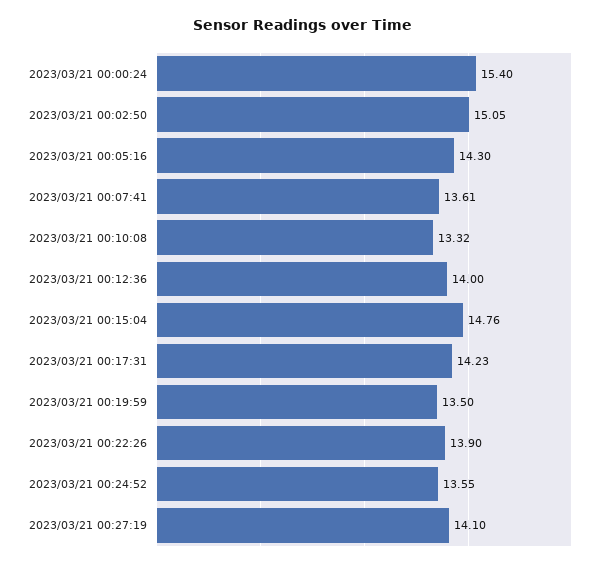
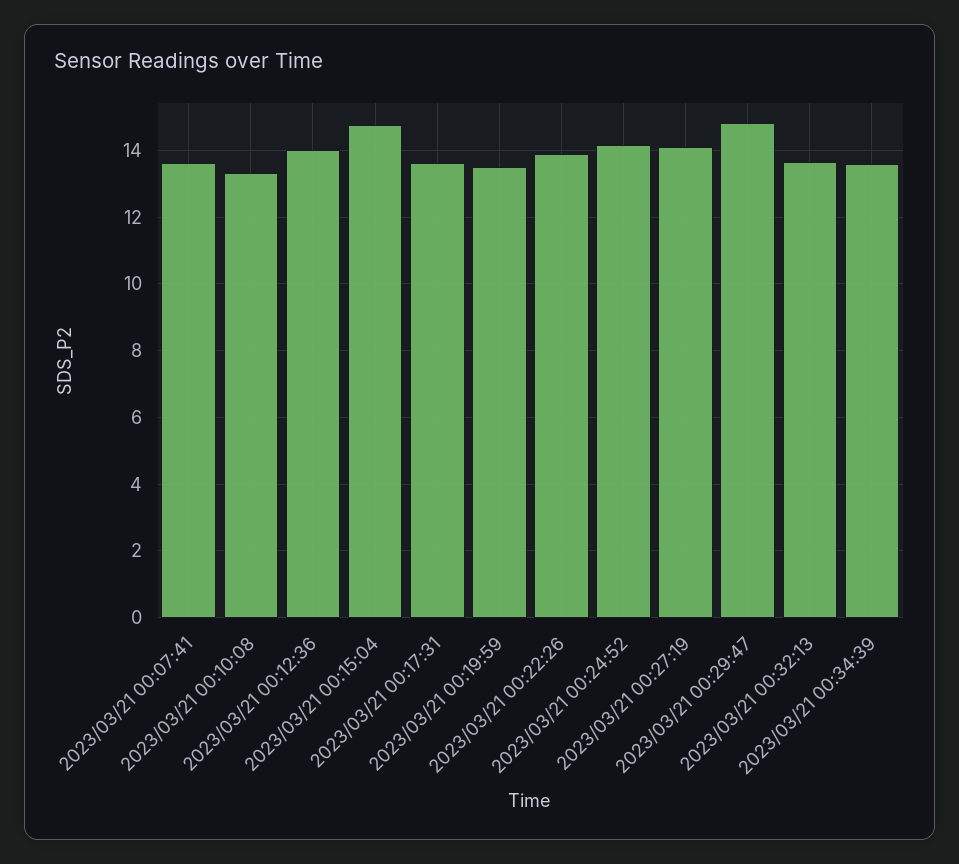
2023/03/21 00:00:24: 15.4 -> none
2023/03/21 00:02:50: 15.05 -> none
2023/03/21 00:05:16: 14.3 -> none
2023/03/21 00:17:31: 14.23 -> 13.6
2023/03/21 00:24:52: 13.55 -> 14.2
2023/03/21 00:29:47: none -> 14.8
2023/03/21 00:32:13: none -> 13.6
2023/03/21 00:34:39: none -> 13.6

